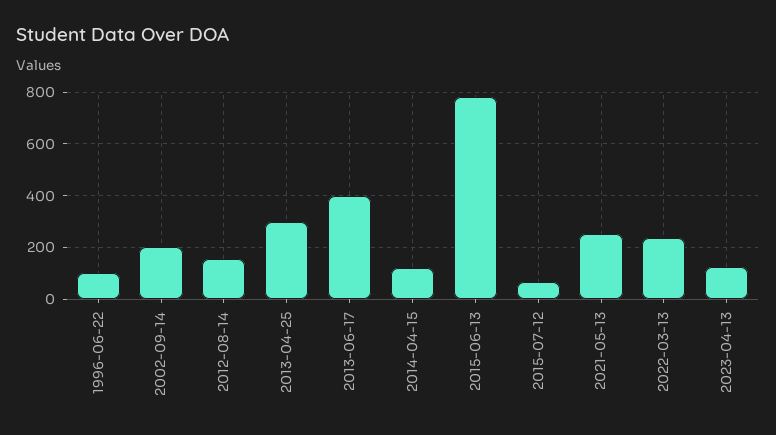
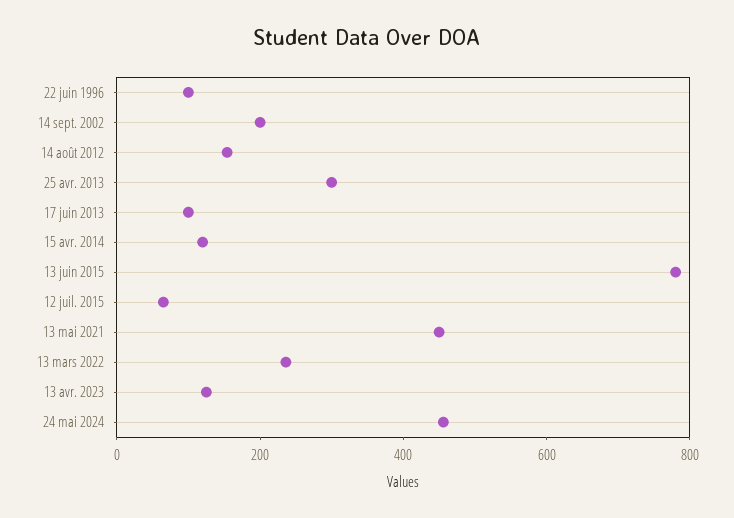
2013-06-17: 400 -> 100
2021-05-13: 250 -> 450
24 mai 2024: none -> 450

